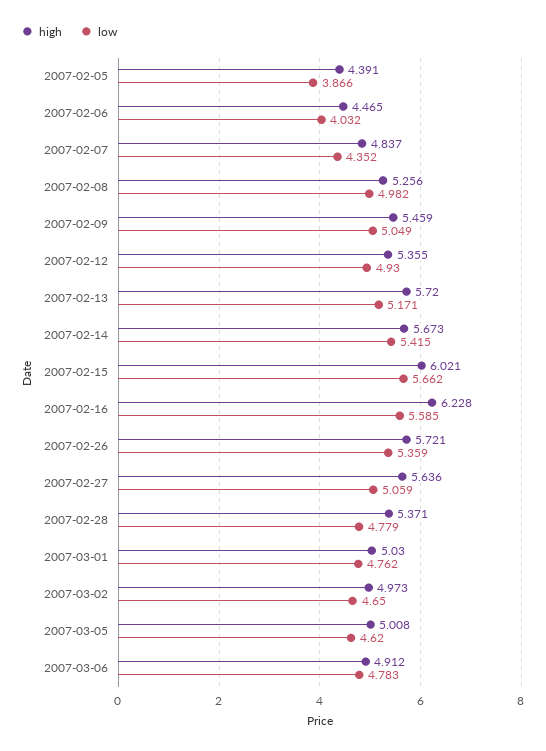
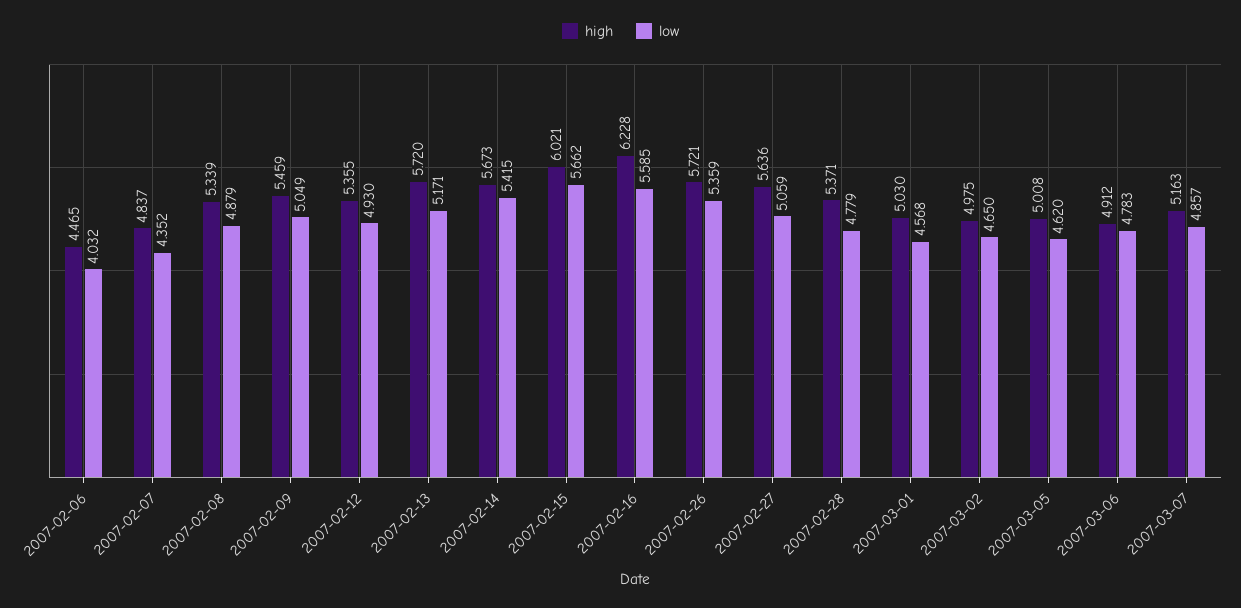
high, 2007-02-05: 4.391 -> none
low, 2007-02-05: 3.866 -> none
high, 2007-02-08: 5.256 -> 5.339
low, 2007-02-08: 4.982 -> 4.879
low, 2007-03-01: 4.762 -> 4.568
high, 2007-03-02: 4.973 -> 4.975
high, 2007-03-07: none -> 5.163
low, 2007-03-07: none -> 4.857

